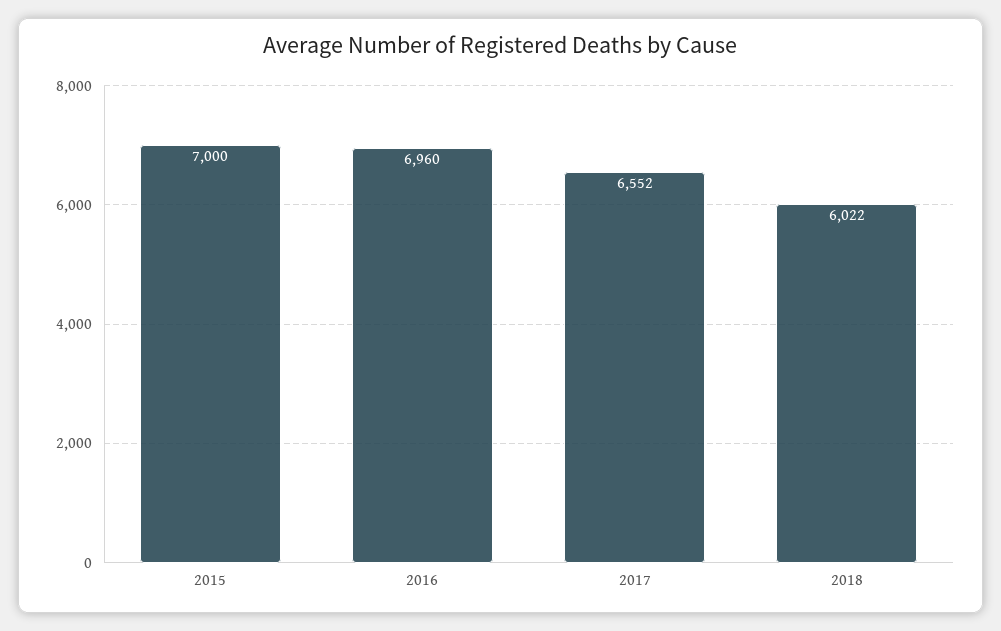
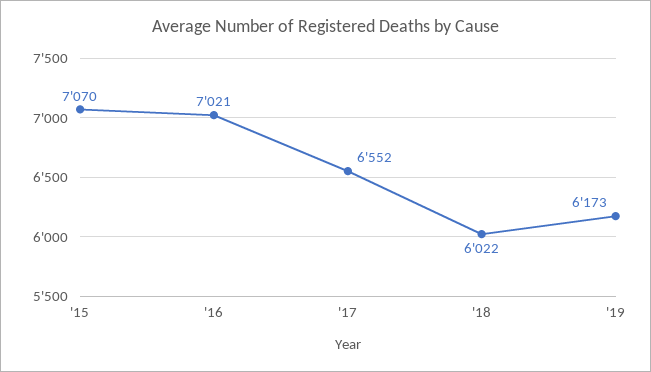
2015: 7000 -> 7070
2016: 6960 -> 7021
'19: none -> 6173

